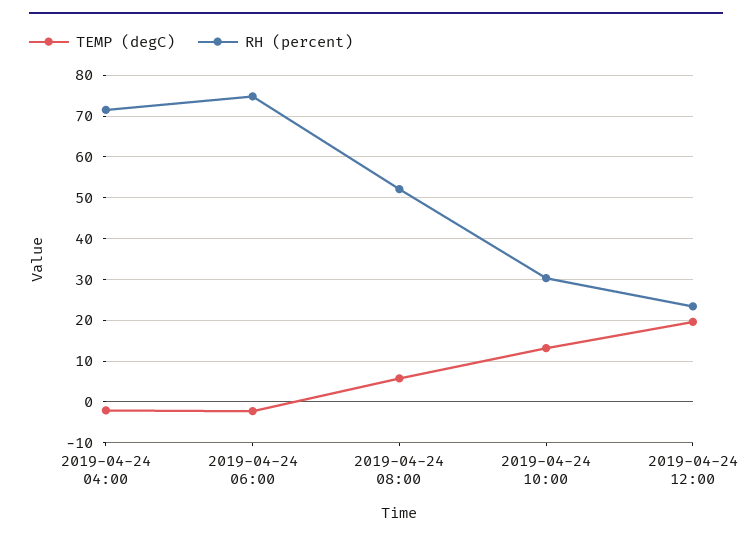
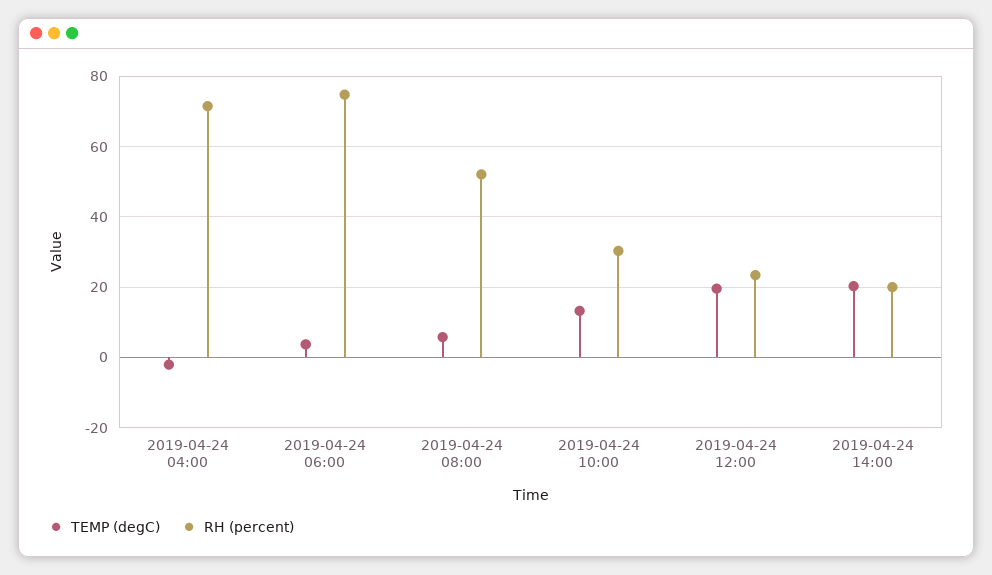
TEMP (degC), 2019-04-24 06:00: -2 -> 4
TEMP (degC), 2019-04-24 14:00: none -> 20
RH (percent), 2019-04-24 14:00: none -> 20

